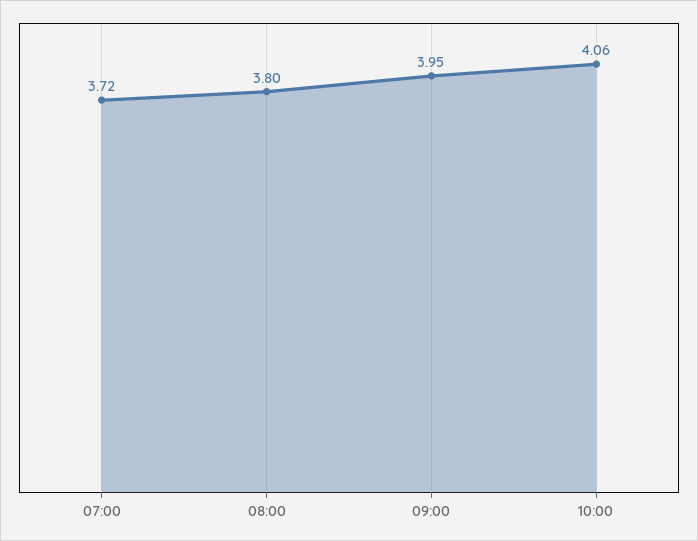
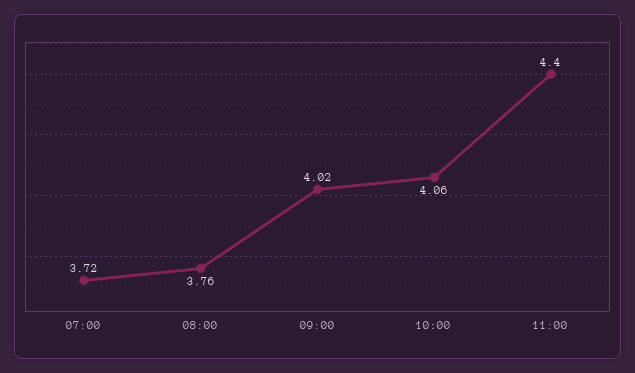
08:00: 3.8 -> 3.76
09:00: 3.95 -> 4.02
11:00: none -> 4.4

